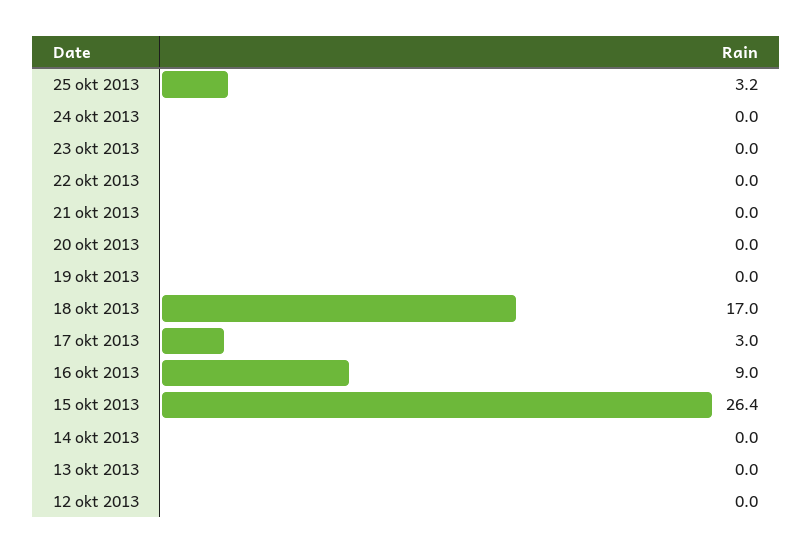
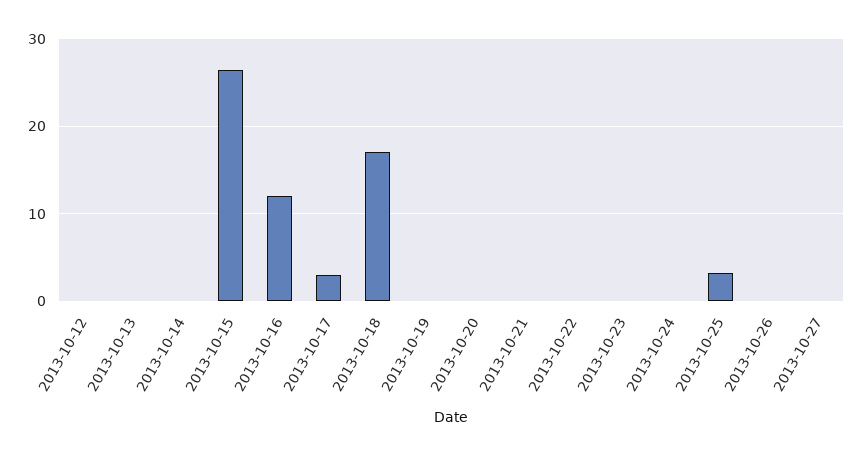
16 okt 2013: 9 -> 12
2013-10-26: none -> 0
2013-10-27: none -> 0

